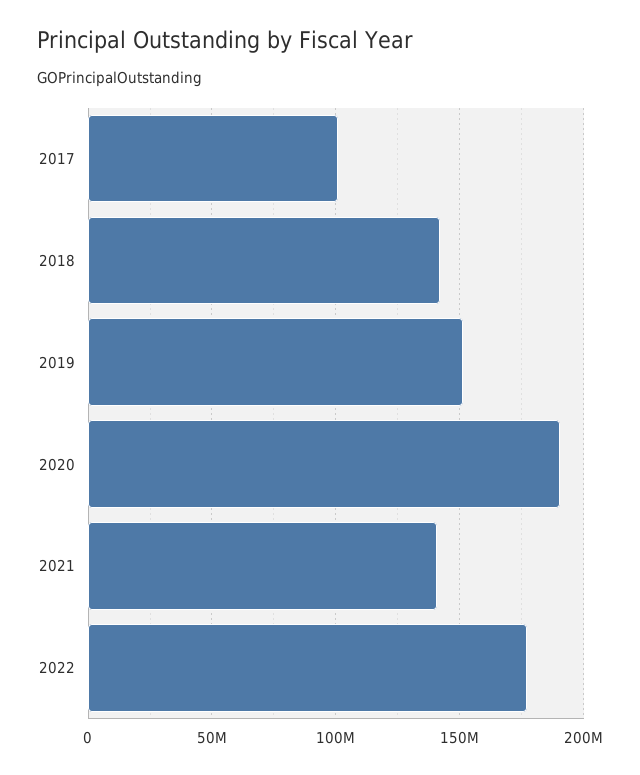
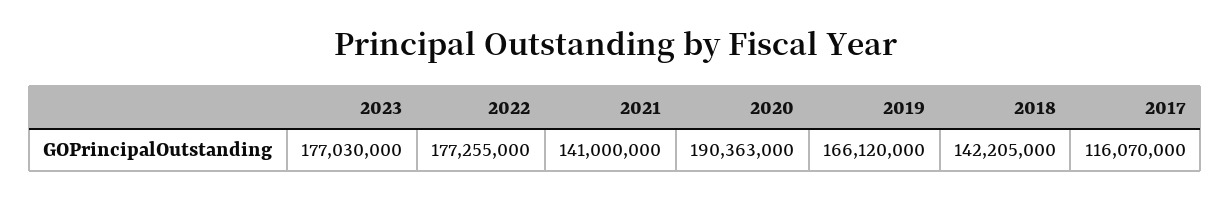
2017: 100000000 -> 116070000
2019: 150000000 -> 166120000
2023: none -> 177030000

